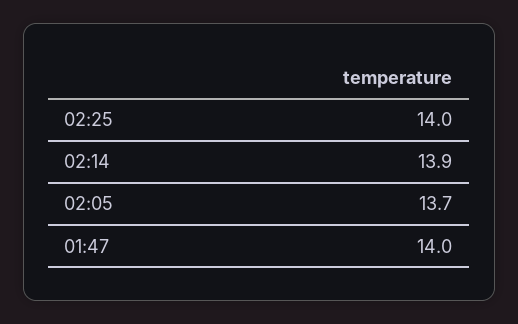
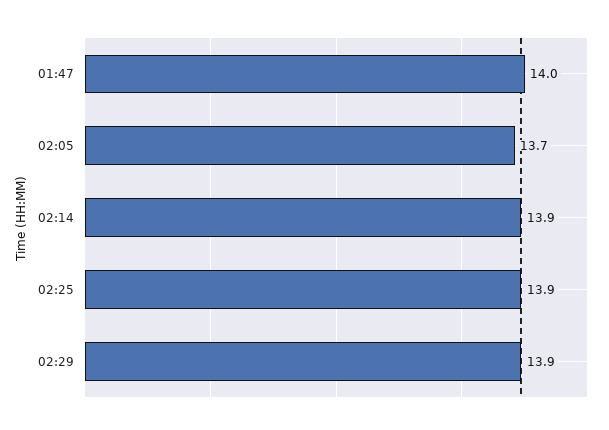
02:25: 14 -> 13.9
02:29: none -> 13.9

